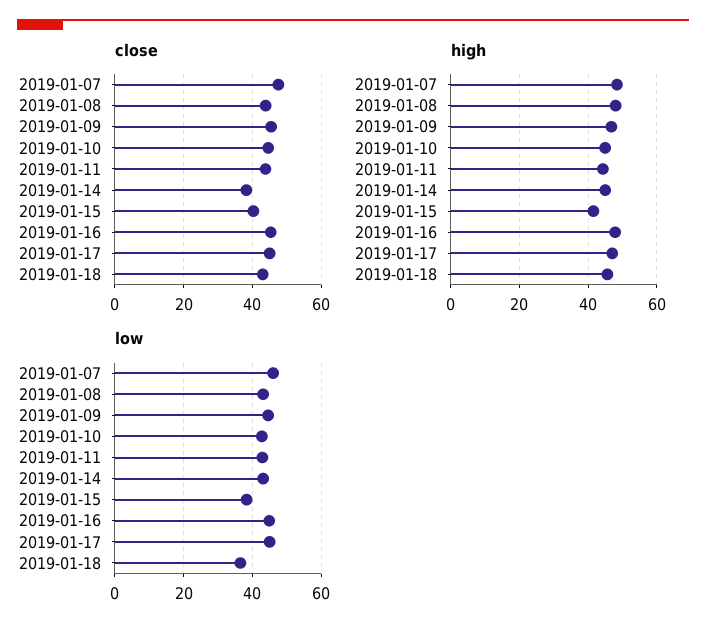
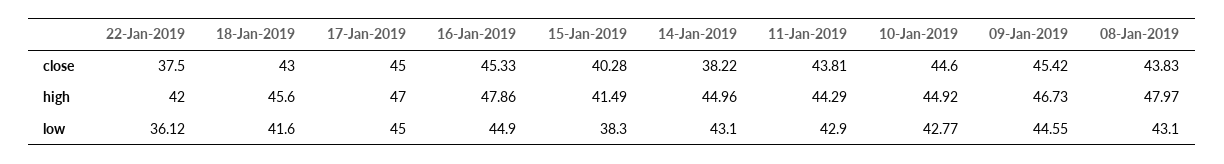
close, 2019-01-07: 48 -> none
high, 2019-01-07: 48 -> none
low, 2019-01-07: 46 -> none
low, 2019-01-18: 36 -> 41.6
close, 22-Jan-2019: none -> 37.5
high, 22-Jan-2019: none -> 42
low, 22-Jan-2019: none -> 36.12

